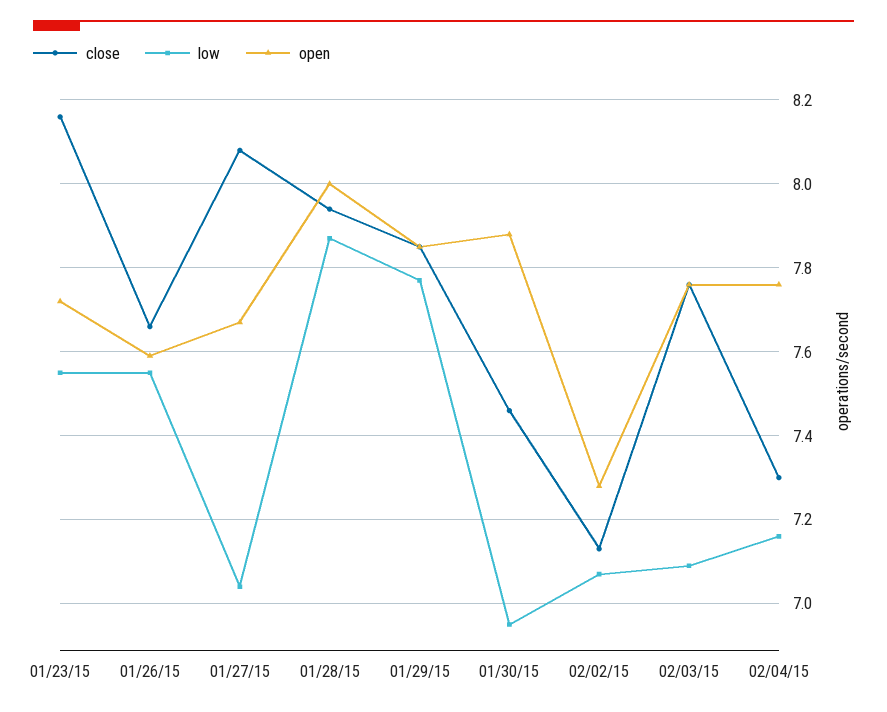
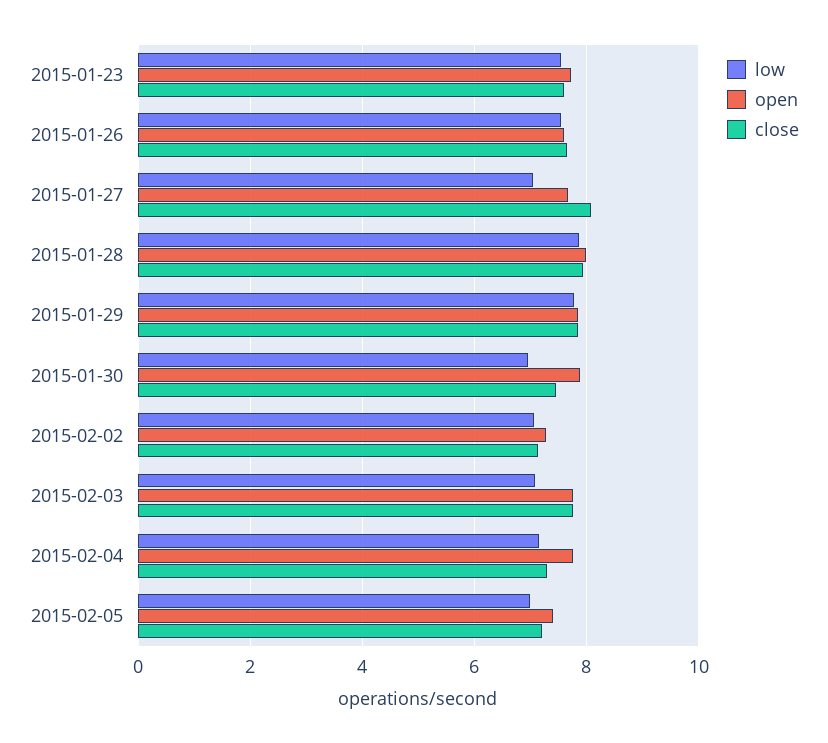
close, 01/23/15: 8.15 -> 7.6
low, 2015-02-05: none -> 7
open, 2015-02-05: none -> 7.4
close, 2015-02-05: none -> 7.2

